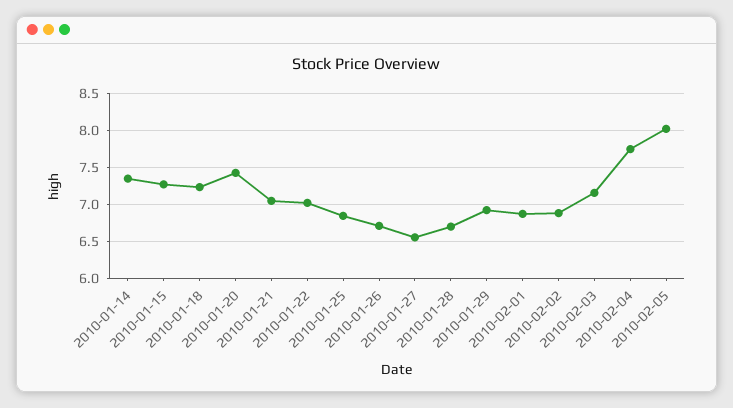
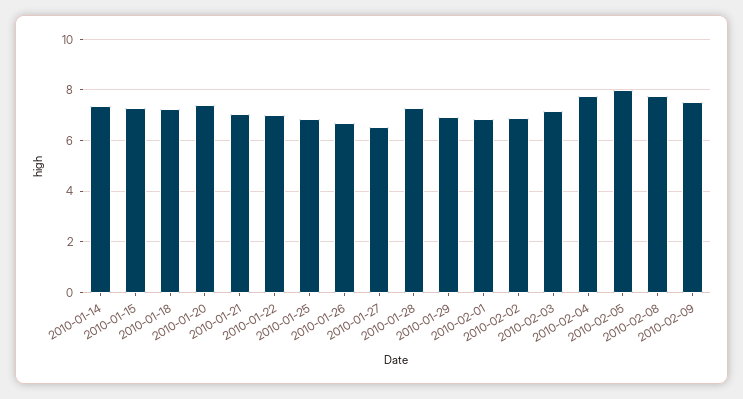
2010-01-28: 6.7 -> 7.25
2010-02-08: none -> 7.75
2010-02-09: none -> 7.5

